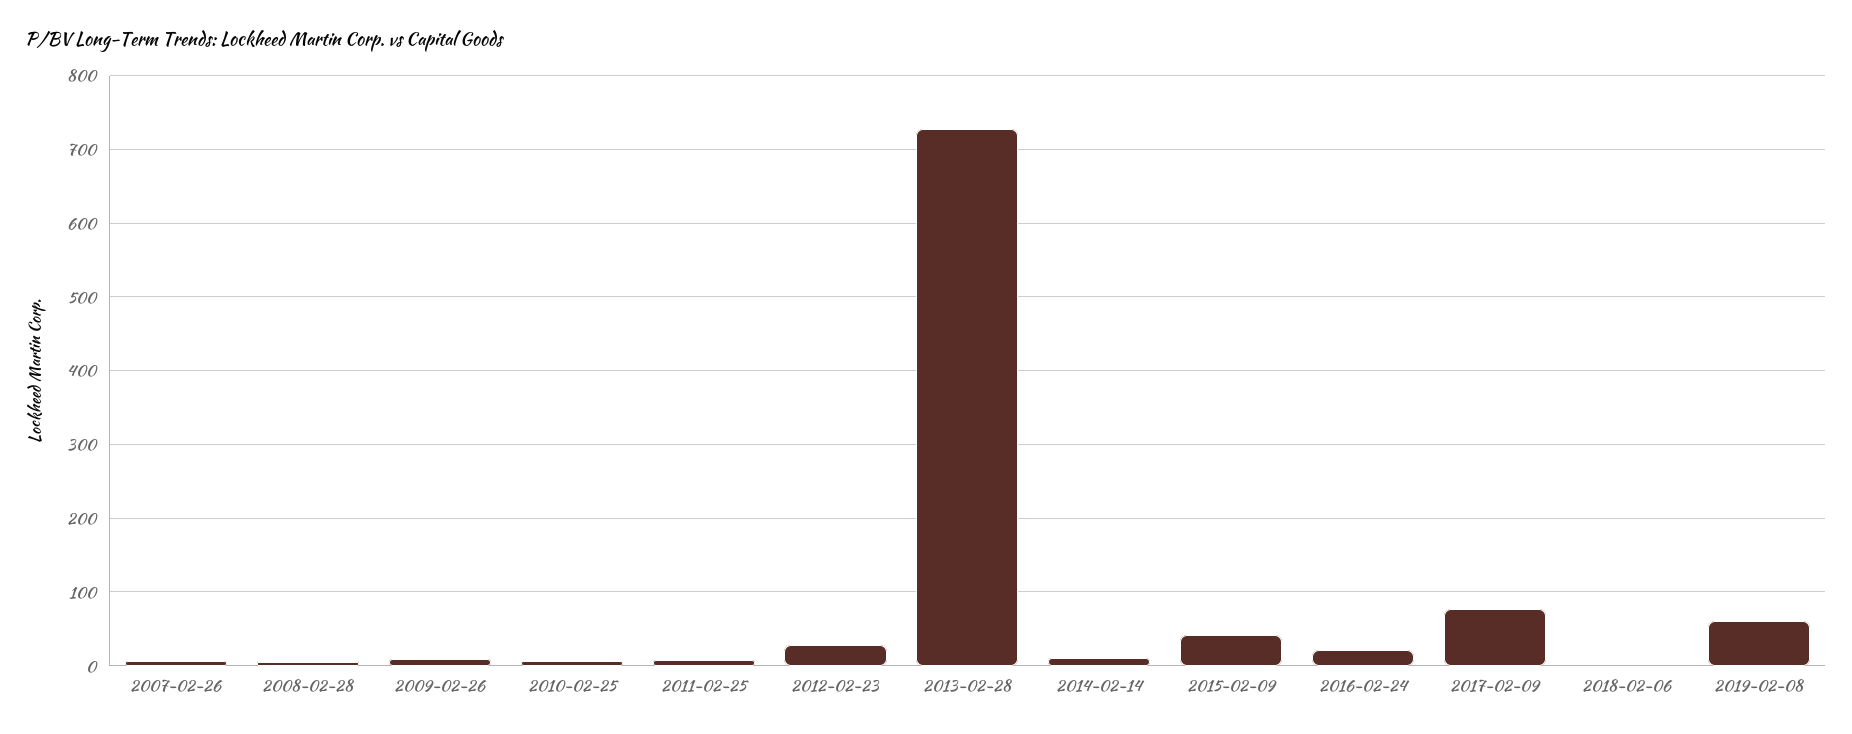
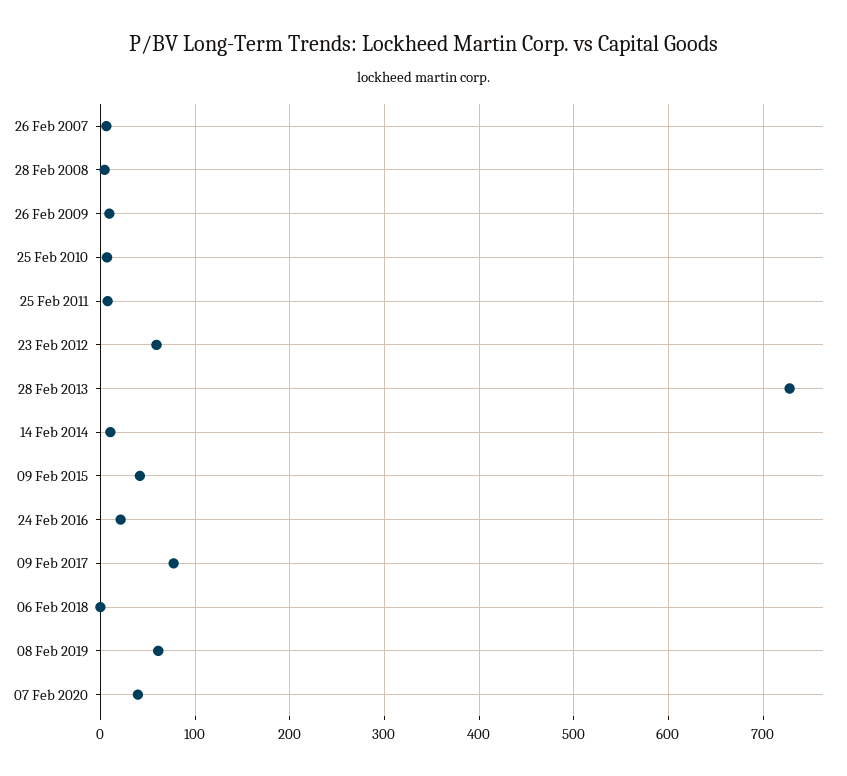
2012-02-23: 30 -> 60
07 Feb 2020: none -> 40

